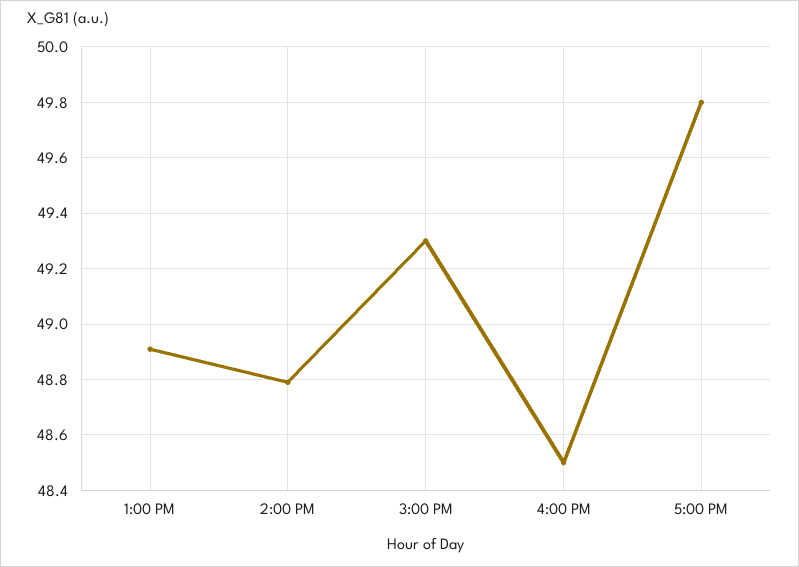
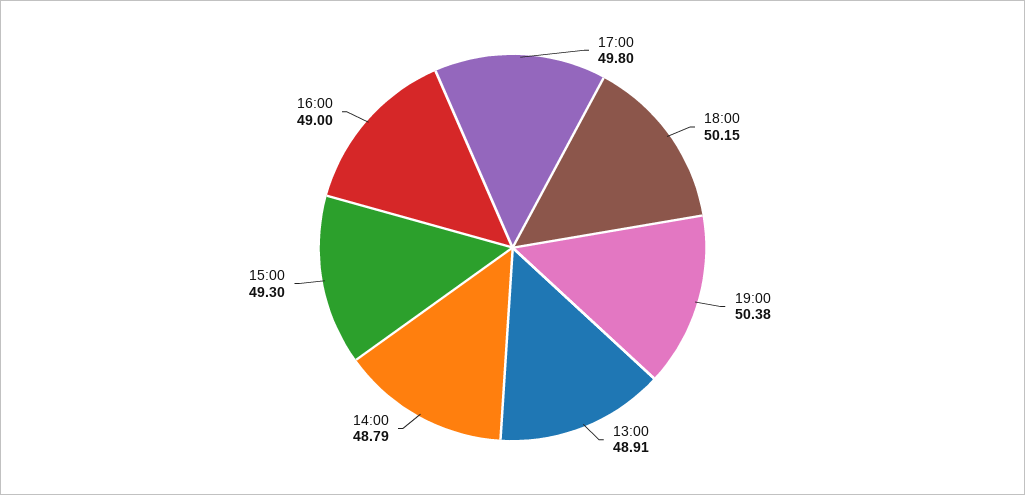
4:00 PM: 48.5 -> 49
18:00: none -> 50.15
19:00: none -> 50.38

